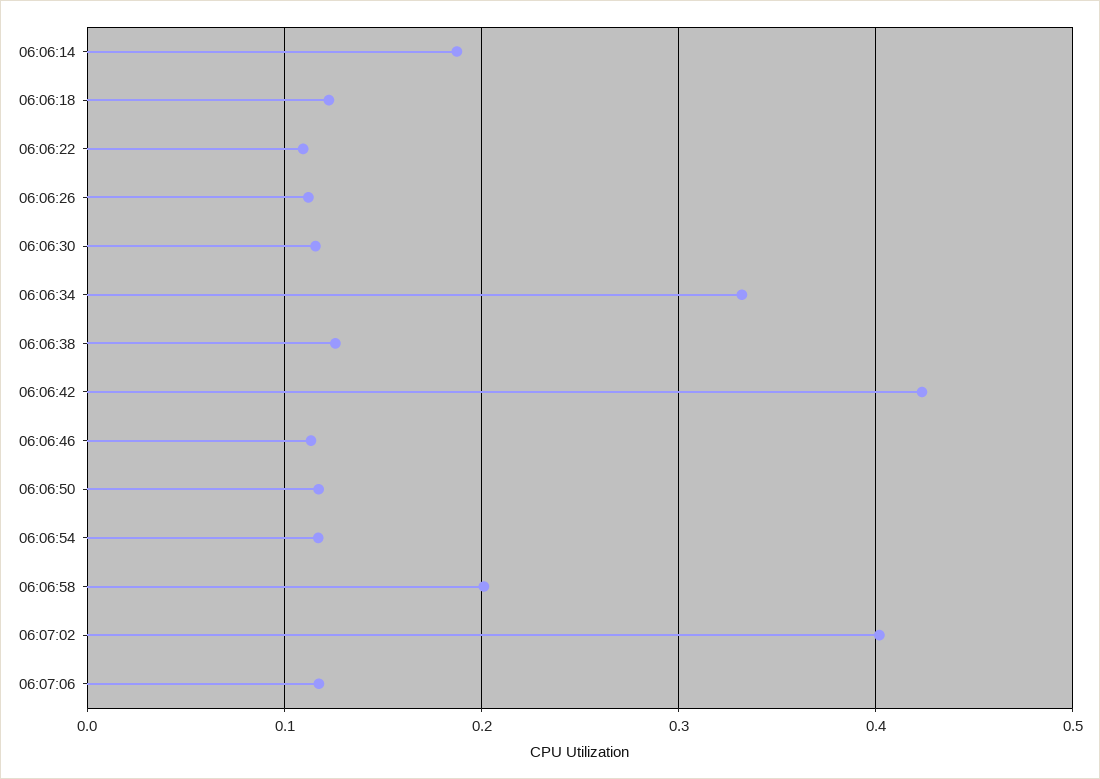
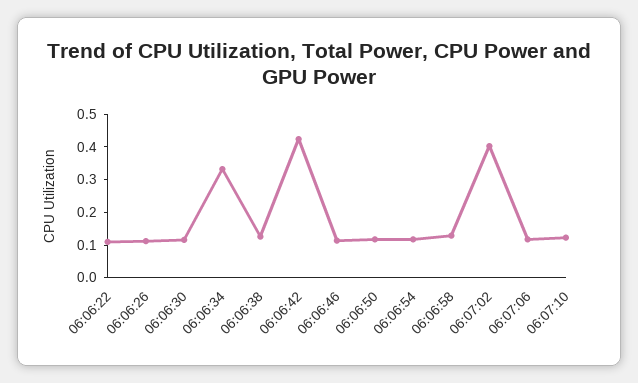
06:06:14: 0.19 -> none
06:06:18: 0.12 -> none
06:06:58: 0.2 -> 0.125
06:07:10: none -> 0.125

